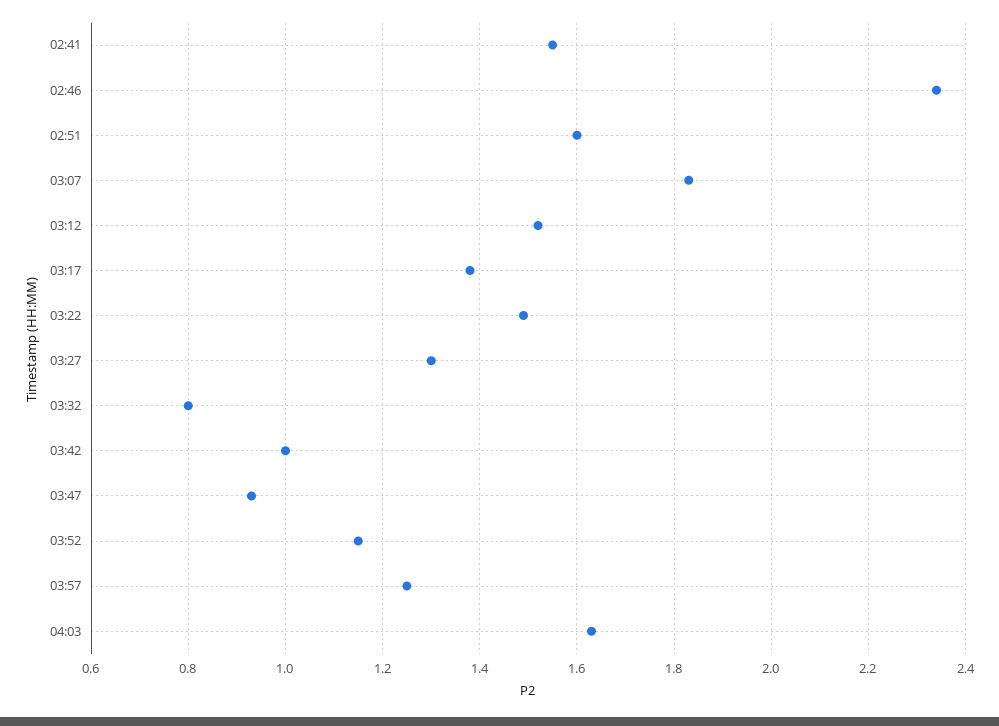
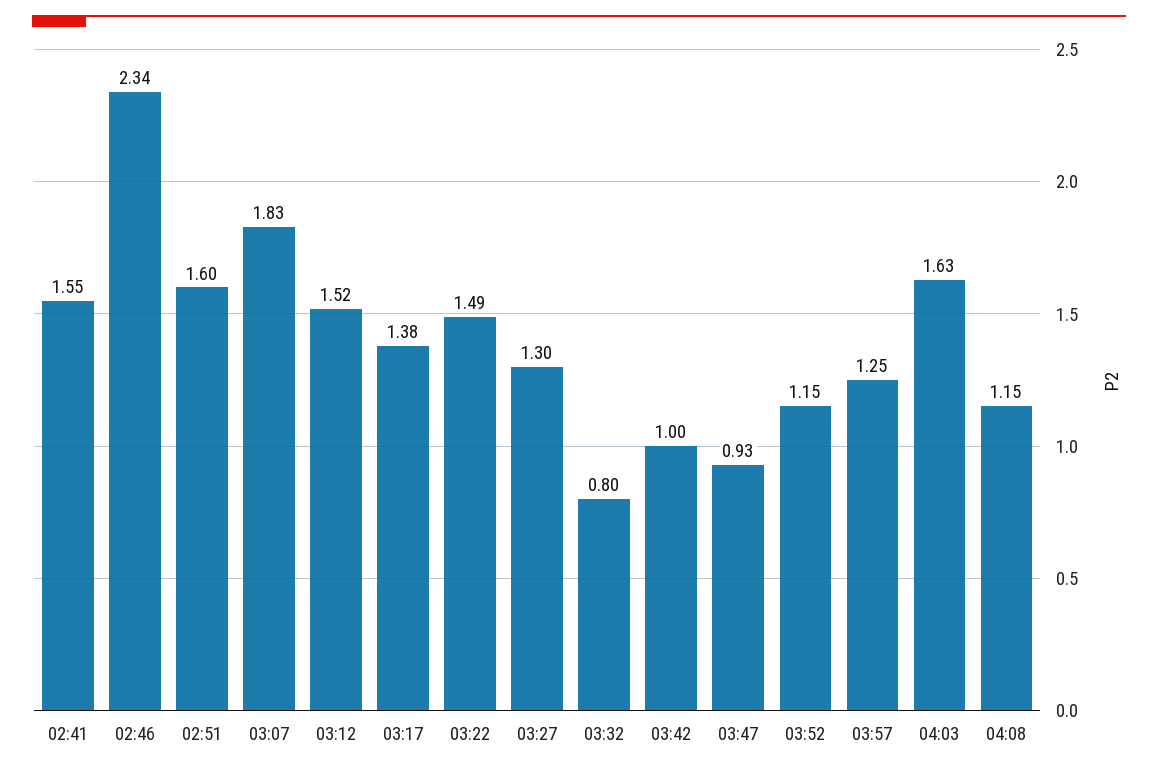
04:08: none -> 1.15

